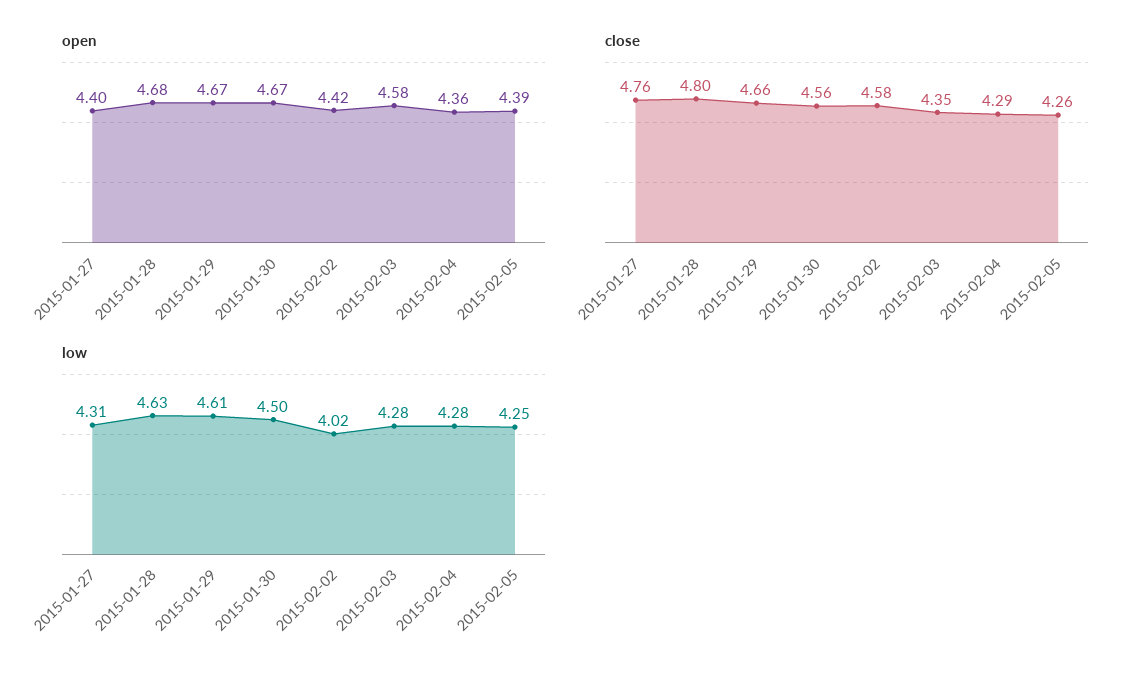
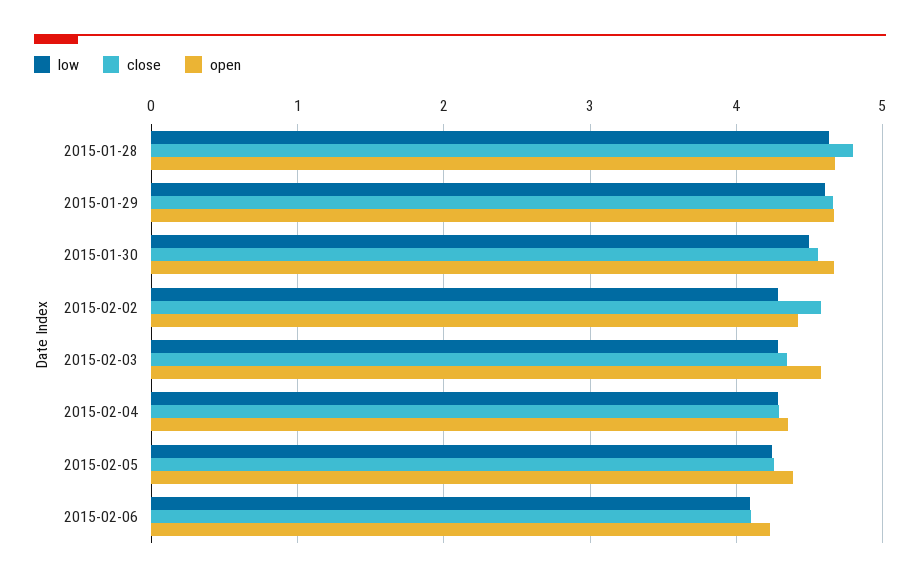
open, 2015-01-27: 4.4 -> none
close, 2015-01-27: 4.76 -> none
low, 2015-01-27: 4.31 -> none
low, 2015-02-02: 4.02 -> 4.3
low, 2015-02-06: none -> 4.1
close, 2015-02-06: none -> 4.1
open, 2015-02-06: none -> 4.2

